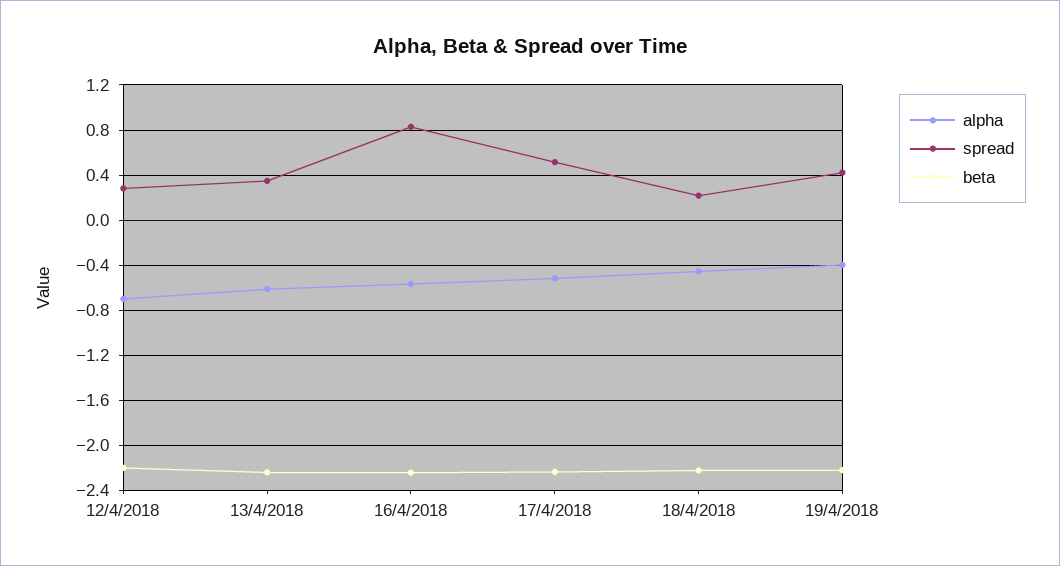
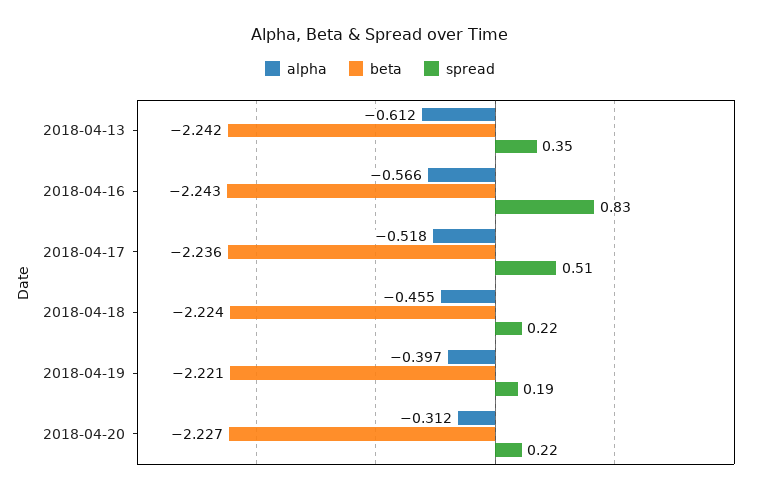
alpha, 12/4/2018: -0.7 -> none
spread, 12/4/2018: 0.3 -> none
beta, 12/4/2018: -2.2 -> none
spread, 19/4/2018: 0.4 -> 0.19
alpha, 2018-04-20: none -> -0.312
beta, 2018-04-20: none -> -2.227
spread, 2018-04-20: none -> 0.22

